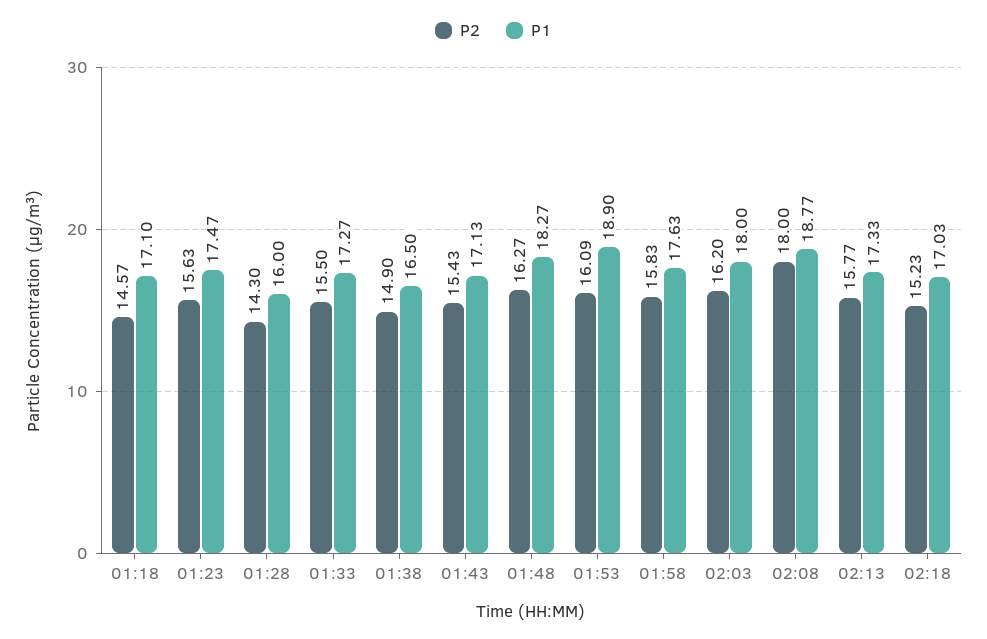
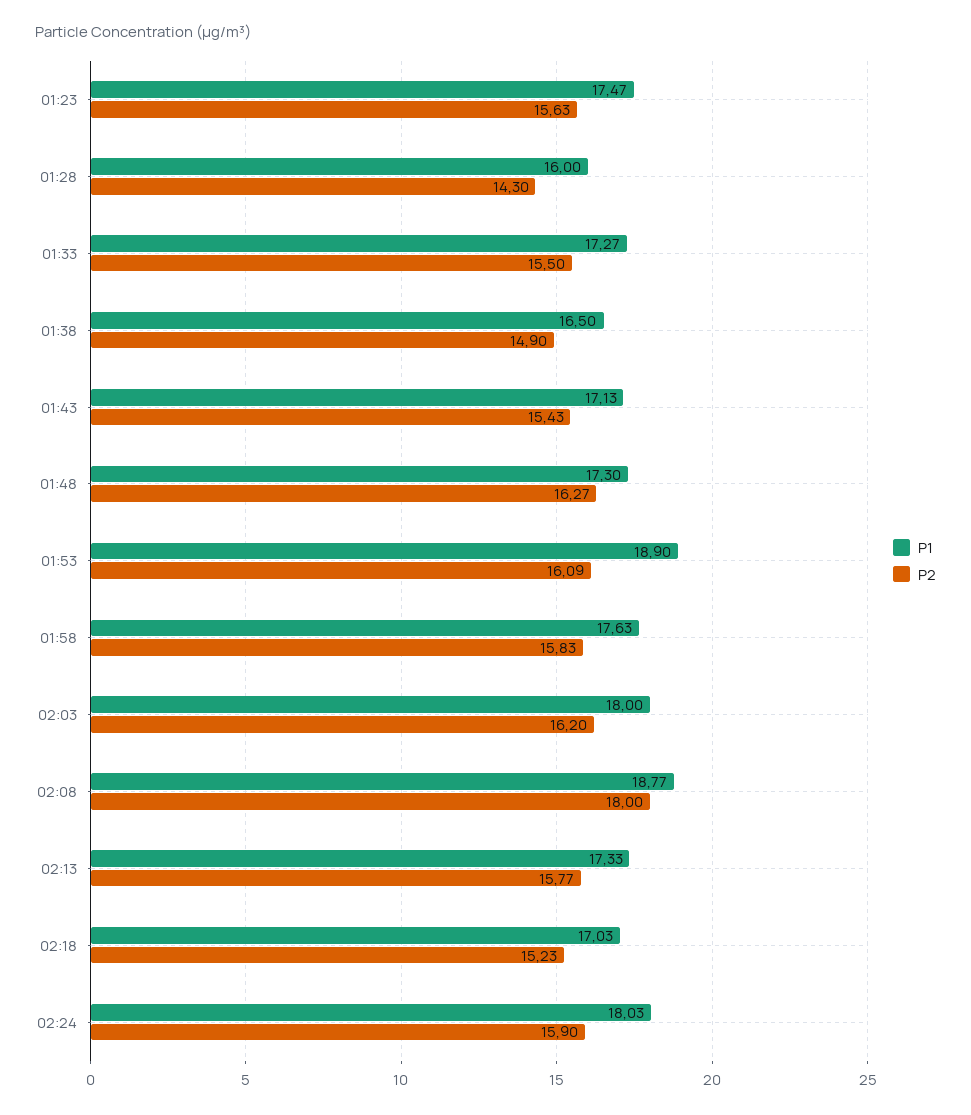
P2, 01:18: 14.57 -> none
P1, 01:18: 17.1 -> none
P1, 01:48: 18.27 -> 17.3
P1, 02:24: none -> 18.03
P2, 02:24: none -> 15.9

